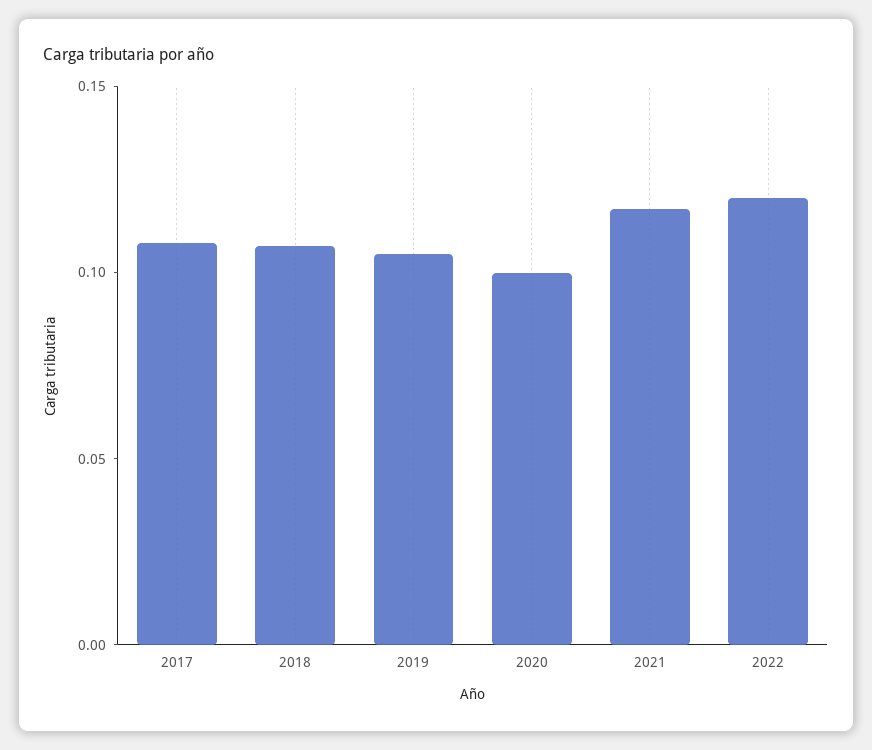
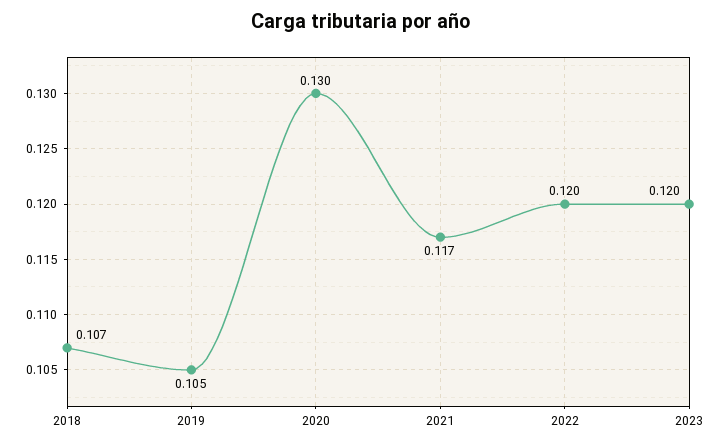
2017: 0.11 -> none
2020: 0.1 -> 0.13
2023: none -> 0.12

